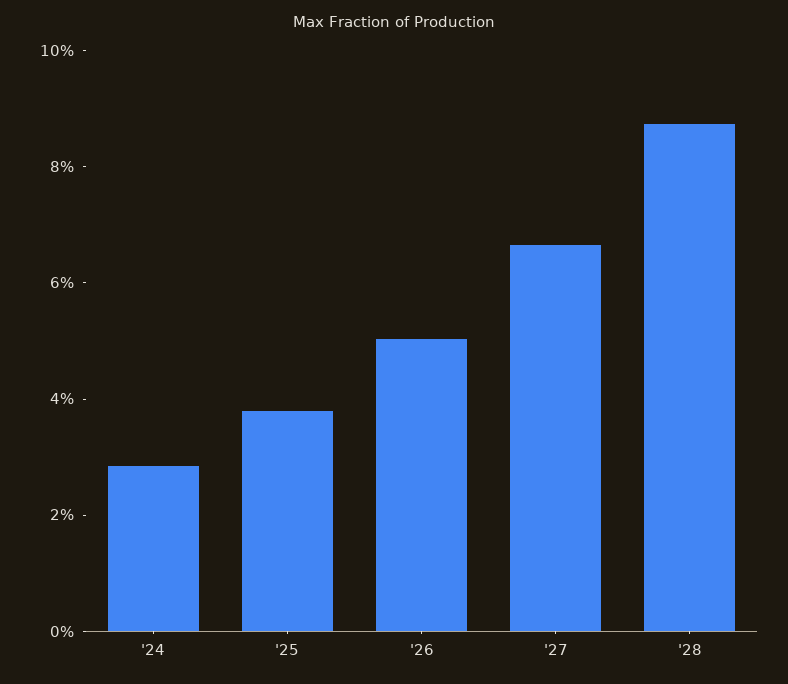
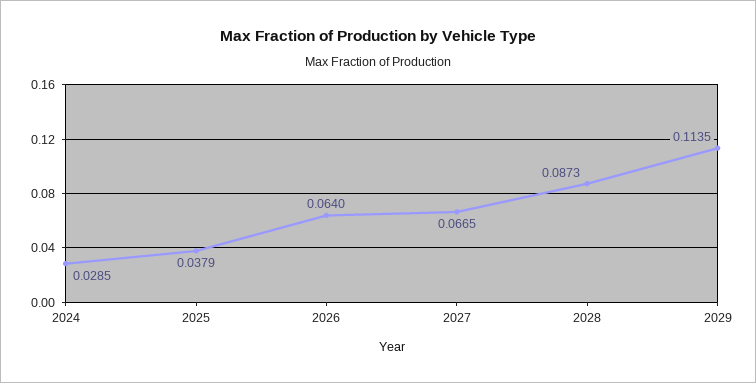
'26: 0.05 -> 0.064
2029: none -> 0.1135

